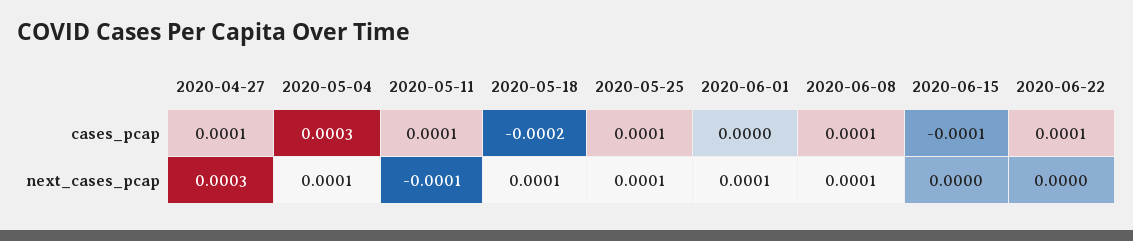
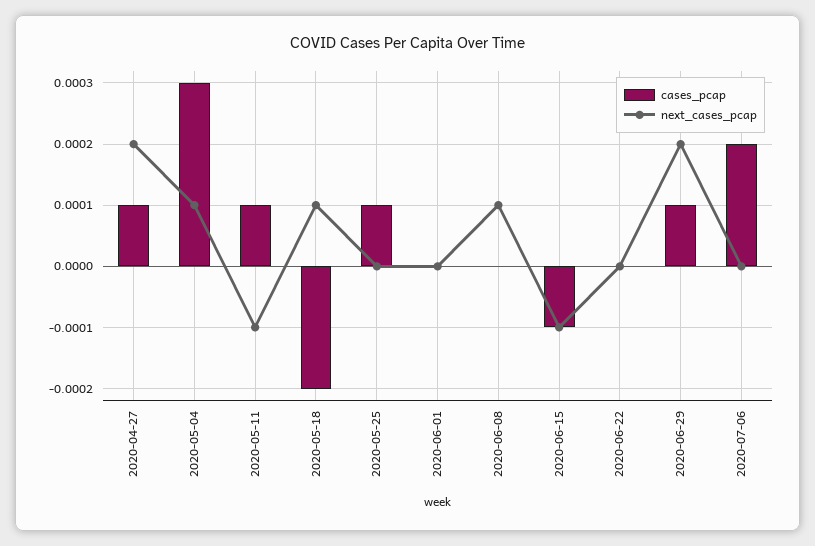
cases_pcap, 2020-06-08: 0.0001 -> 0
cases_pcap, 2020-06-22: 0.0001 -> 0
next_cases_pcap, 2020-04-27: 0.0003 -> 0.0002
next_cases_pcap, 2020-05-25: 0.0001 -> 0
next_cases_pcap, 2020-06-01: 0.0001 -> 0
next_cases_pcap, 2020-06-15: 0 -> -0.0001
cases_pcap, 2020-06-29: none -> 0.0001
next_cases_pcap, 2020-06-29: none -> 0.0002
cases_pcap, 2020-07-06: none -> 0.0002
next_cases_pcap, 2020-07-06: none -> 0

